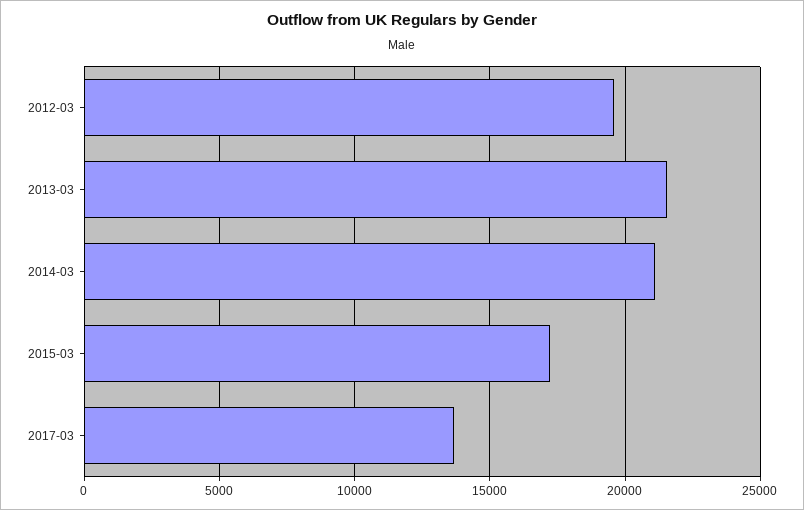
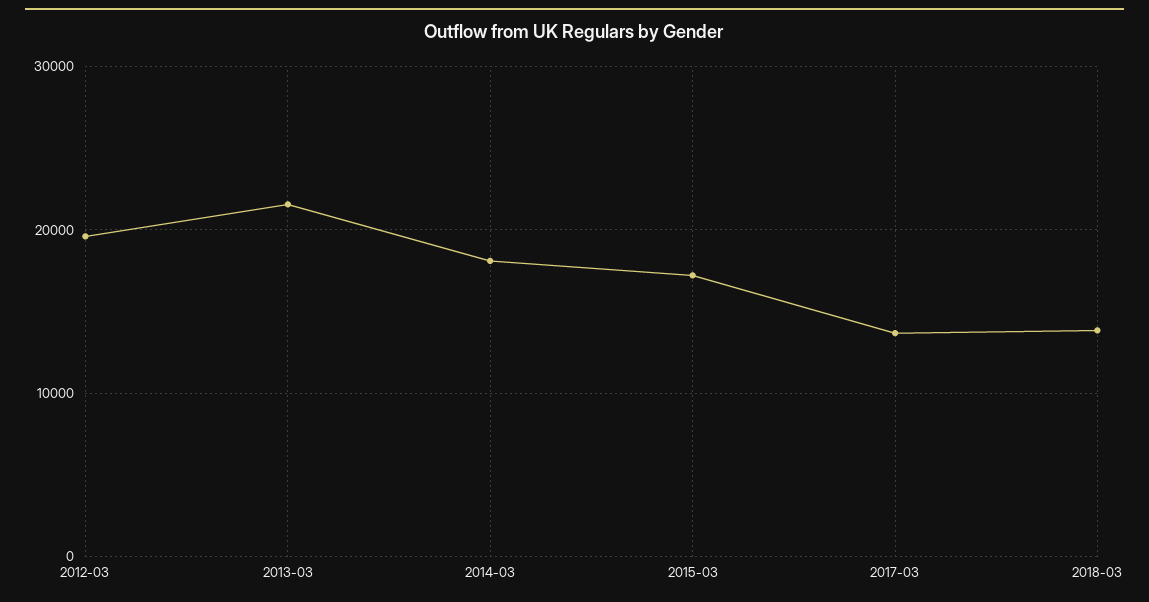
2014-03: 21000 -> 18000
2018-03: none -> 14000

